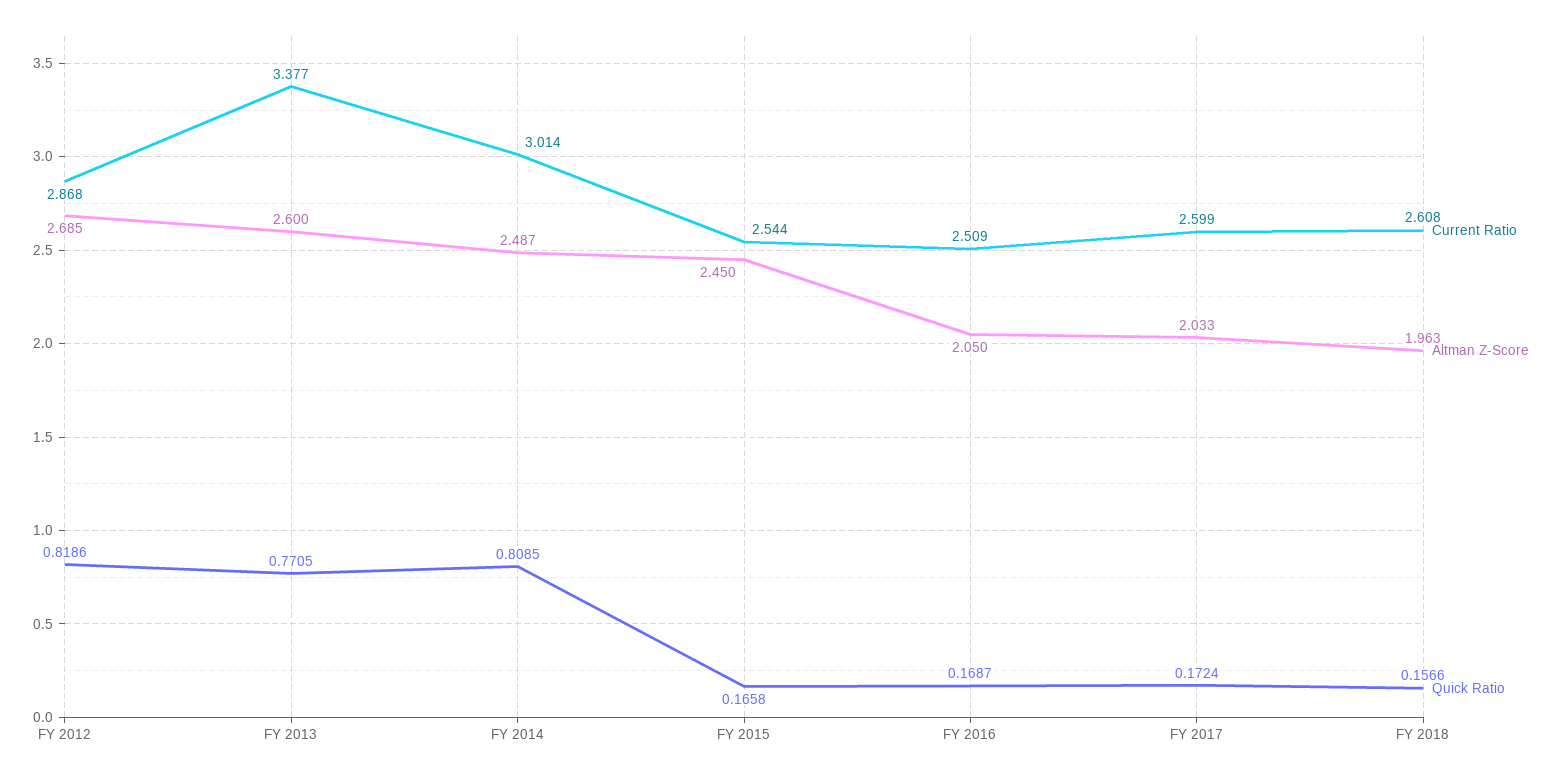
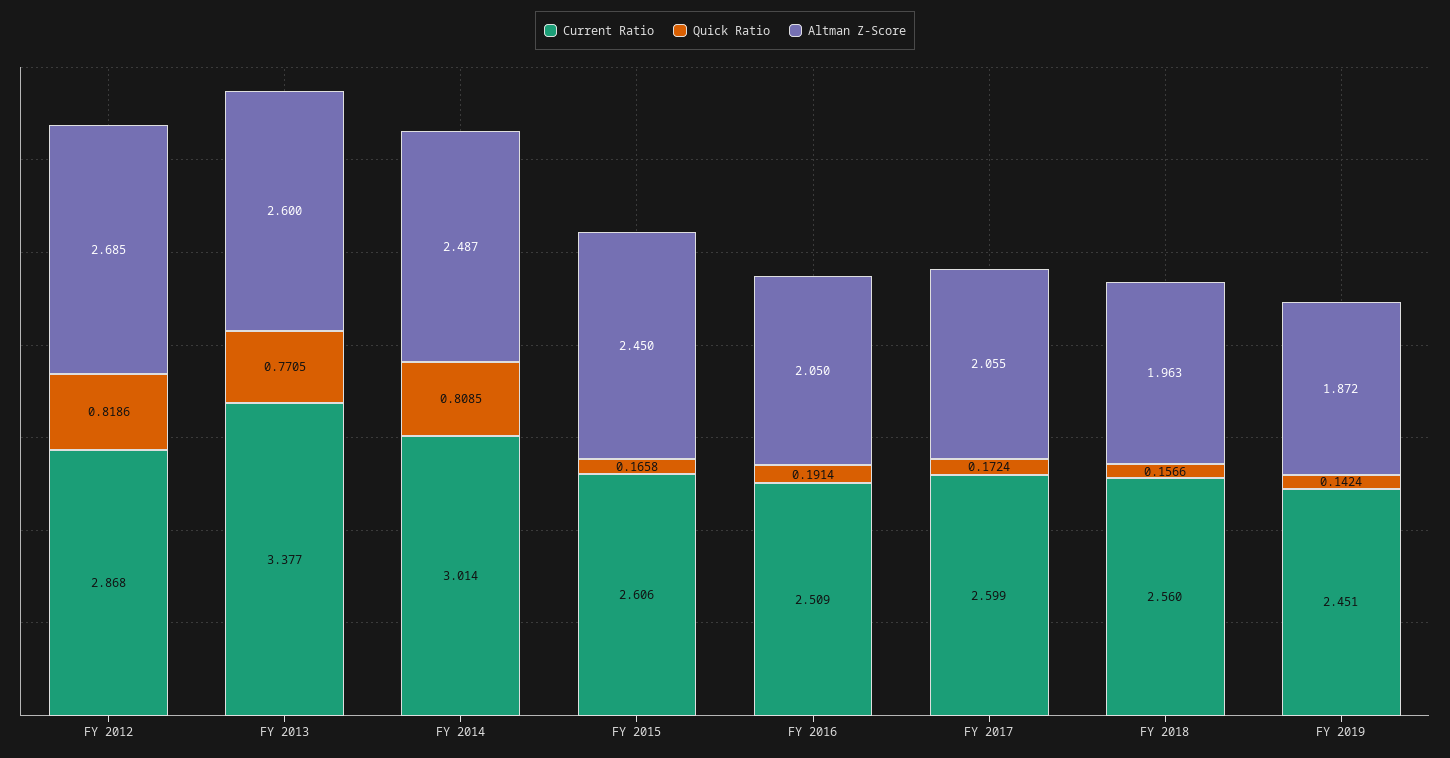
Current Ratio, FY 2015: 2.544 -> 2.606
Quick Ratio, FY 2016: 0.1687 -> 0.1914
Altman Z-Score, FY 2017: 2.033 -> 2.055
Current Ratio, FY 2018: 2.608 -> 2.56
Current Ratio, FY 2019: none -> 2.451
Quick Ratio, FY 2019: none -> 0.1424
Altman Z-Score, FY 2019: none -> 1.872

